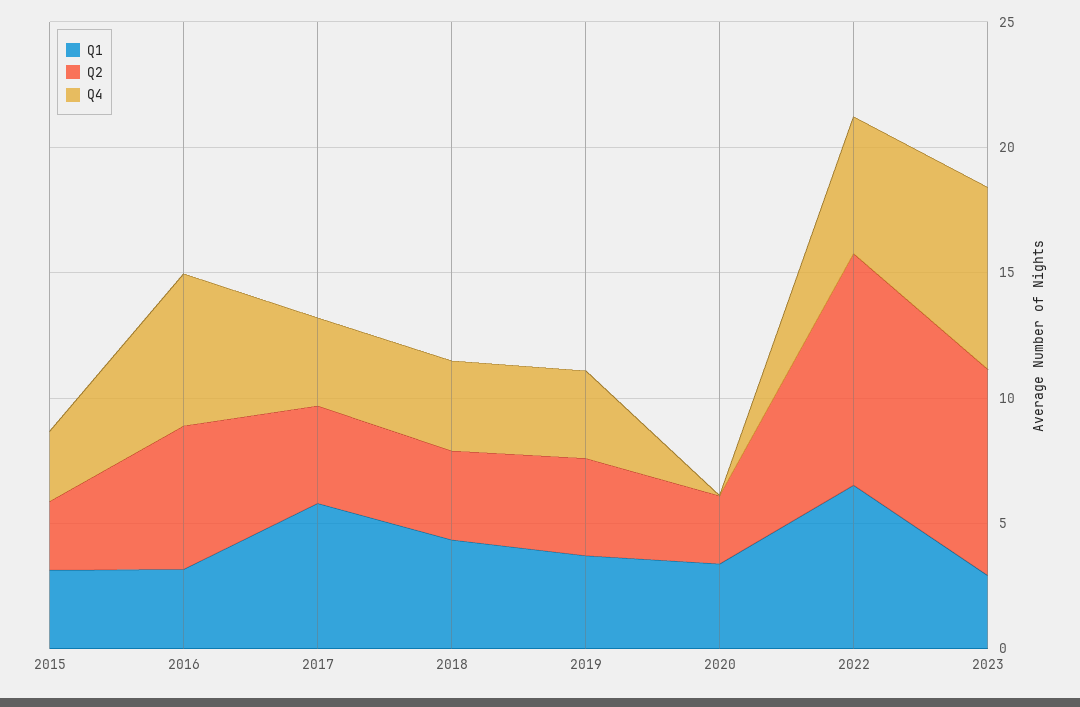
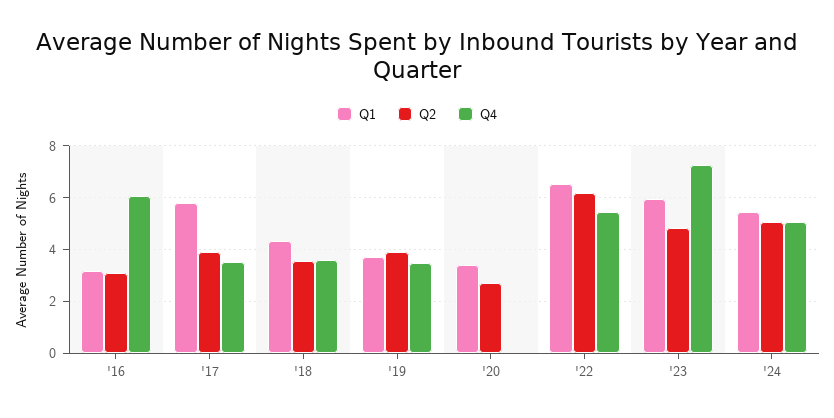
Q1, 2015: 3 -> none
Q2, 2015: 3 -> none
Q4, 2015: 3 -> none
Q2, 2016: 6 -> 3
Q2, 2022: 9 -> 6.25
Q1, 2023: 3 -> 6
Q2, 2023: 8 -> 4.75
Q1, '24: none -> 5.5
Q2, '24: none -> 5
Q4, '24: none -> 5

